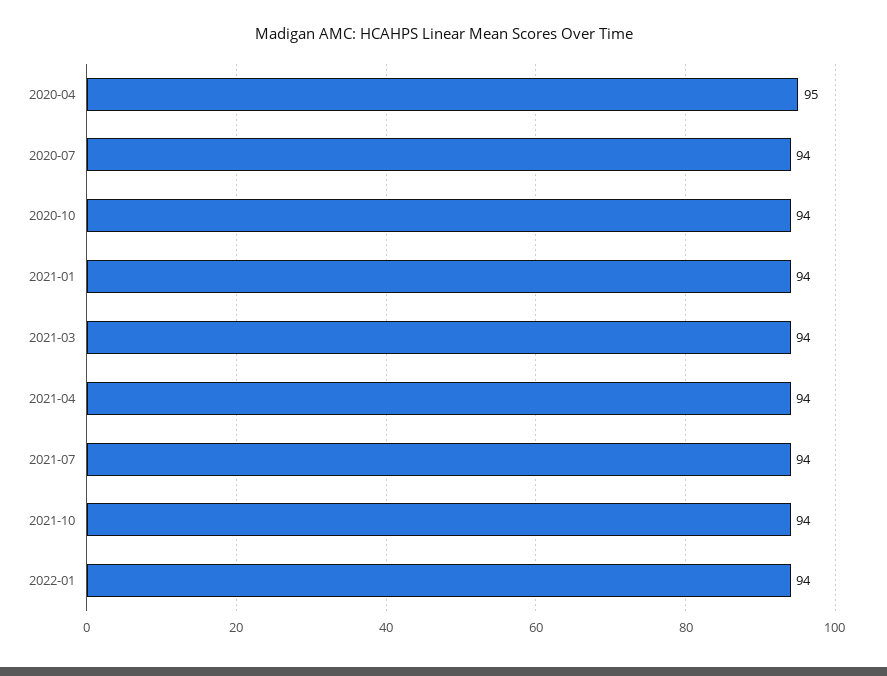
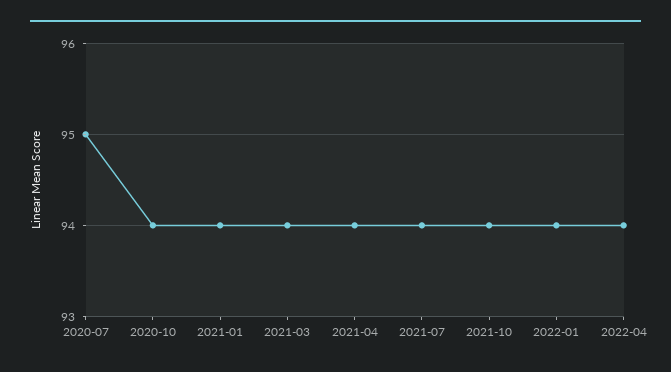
2020-04: 95 -> none
2020-07: 94 -> 95
2022-04: none -> 94

